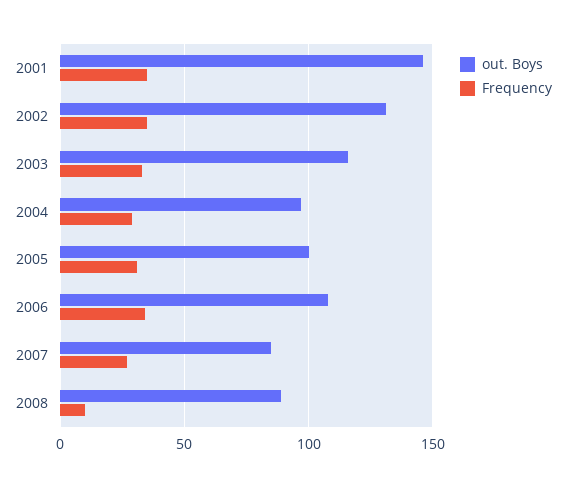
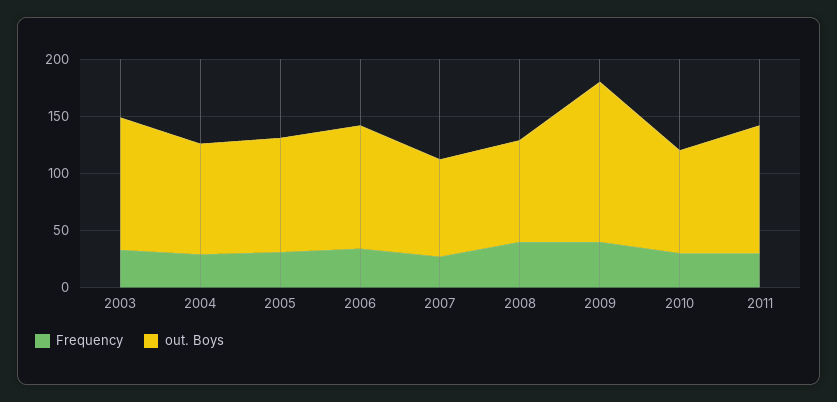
out. Boys, 2001: 145 -> none
Frequency, 2001: 35 -> none
out. Boys, 2002: 130 -> none
Frequency, 2002: 35 -> none
Frequency, 2008: 10 -> 40
Frequency, 2009: none -> 40
out. Boys, 2009: none -> 140
Frequency, 2010: none -> 30
out. Boys, 2010: none -> 90
Frequency, 2011: none -> 30
out. Boys, 2011: none -> 110

